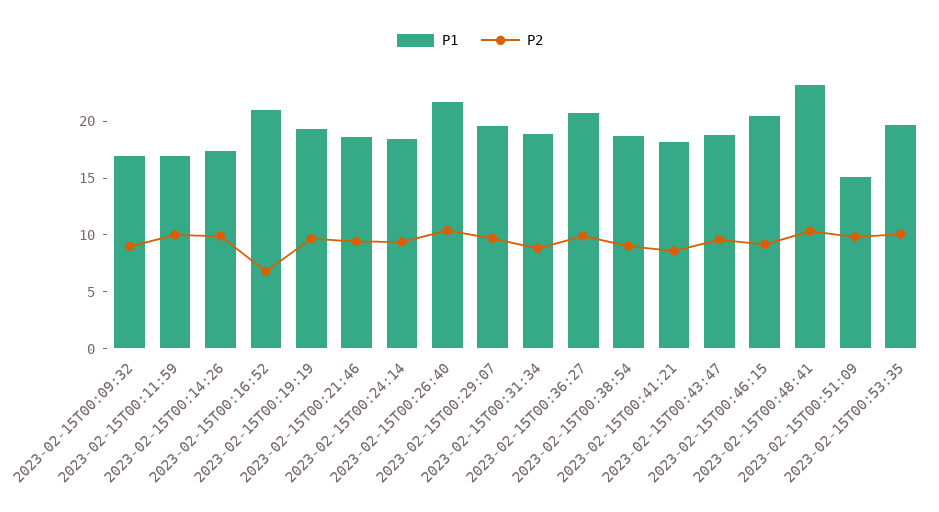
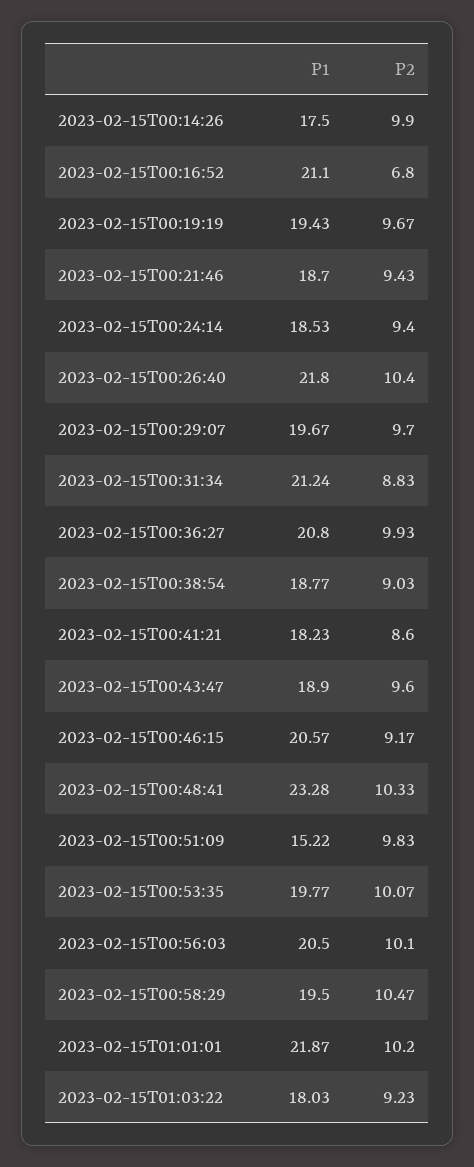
P1, 2023-02-15T00:09:32: 17 -> none
P2, 2023-02-15T00:09:32: 9 -> none
P1, 2023-02-15T00:11:59: 17 -> none
P2, 2023-02-15T00:11:59: 10 -> none
P1, 2023-02-15T00:31:34: 19 -> 21.24
P1, 2023-02-15T00:56:03: none -> 20.5
P2, 2023-02-15T00:56:03: none -> 10.1
P1, 2023-02-15T00:58:29: none -> 19.5
P2, 2023-02-15T00:58:29: none -> 10.47
P1, 2023-02-15T01:01:01: none -> 21.87
P2, 2023-02-15T01:01:01: none -> 10.2
P1, 2023-02-15T01:03:22: none -> 18.03
P2, 2023-02-15T01:03:22: none -> 9.23

